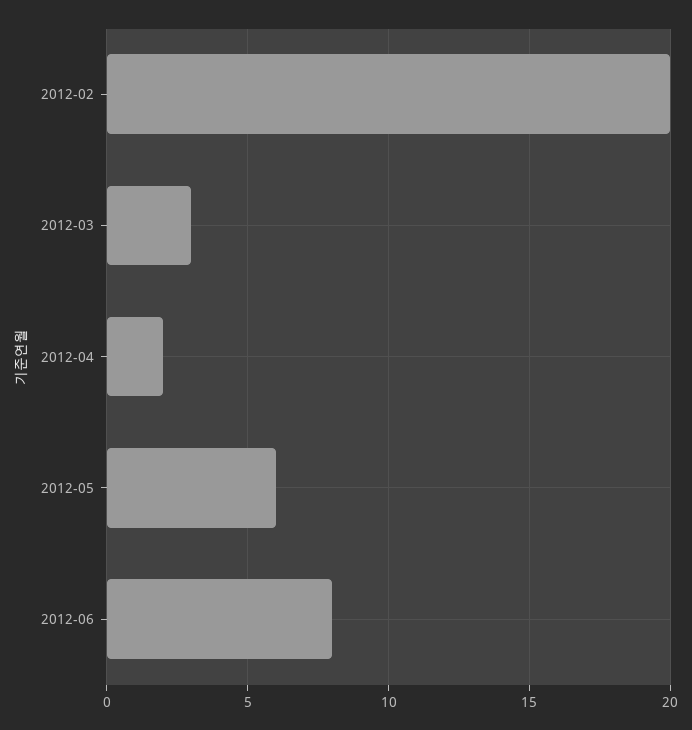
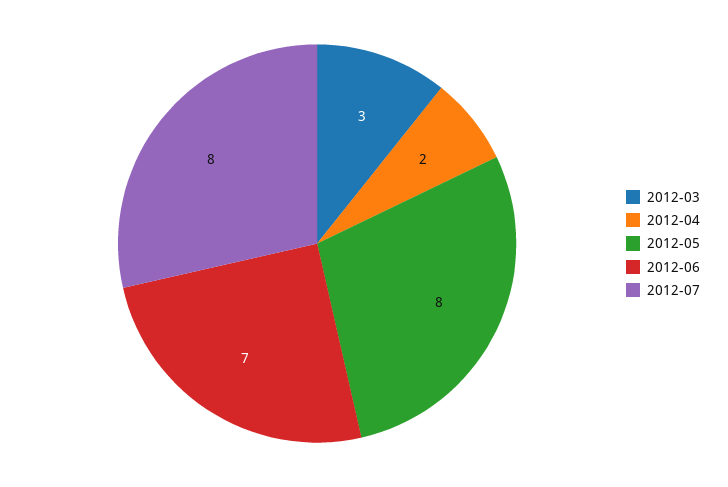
2012-02: 20 -> none
2012-05: 6 -> 8
2012-06: 8 -> 7
2012-07: none -> 8

